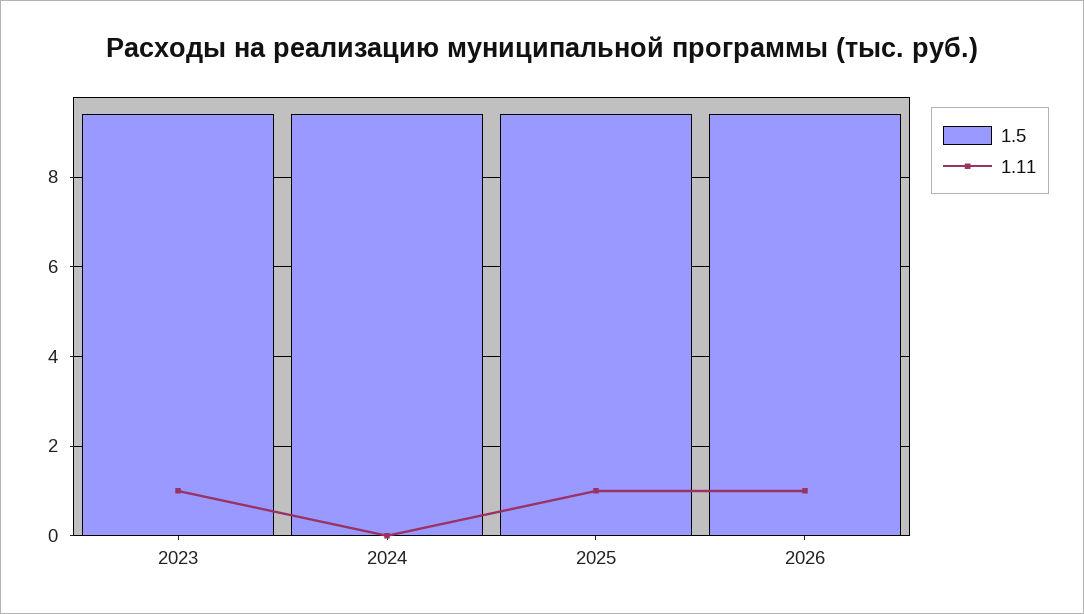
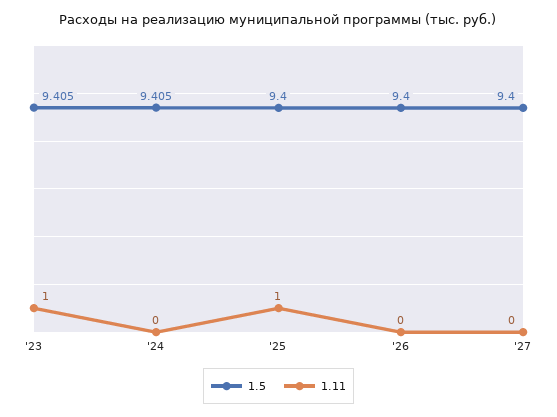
1.11, 2026: 1 -> 0
1.5, '27: none -> 9.4
1.11, '27: none -> 0

